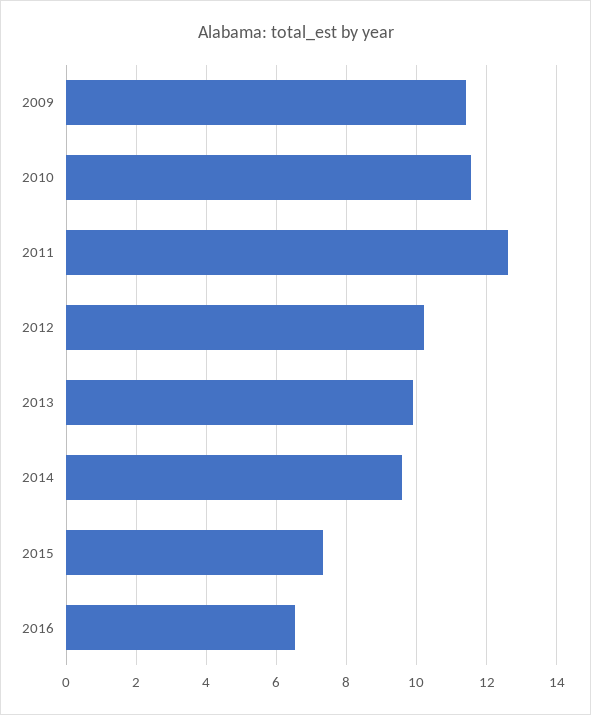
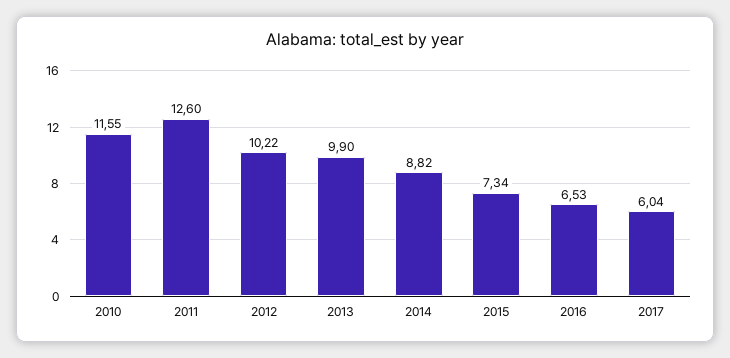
2009: 11.4 -> none
2014: 9.6 -> 8.82
2017: none -> 6.04

